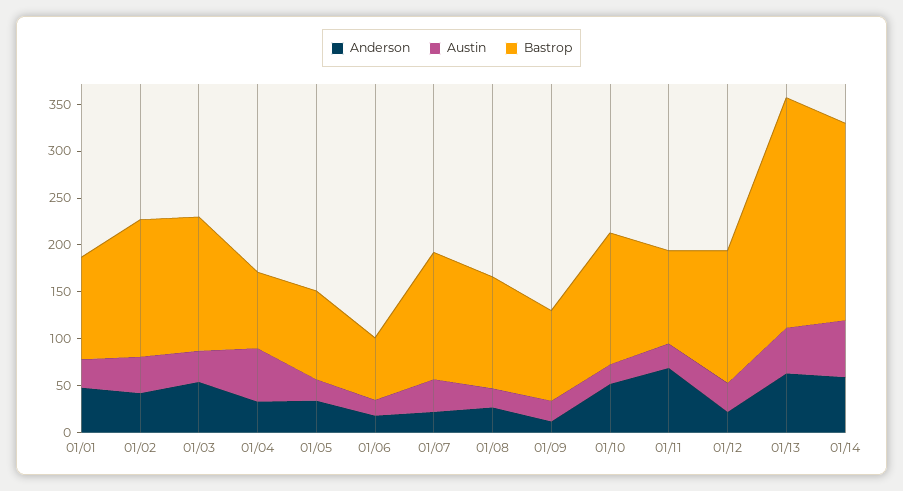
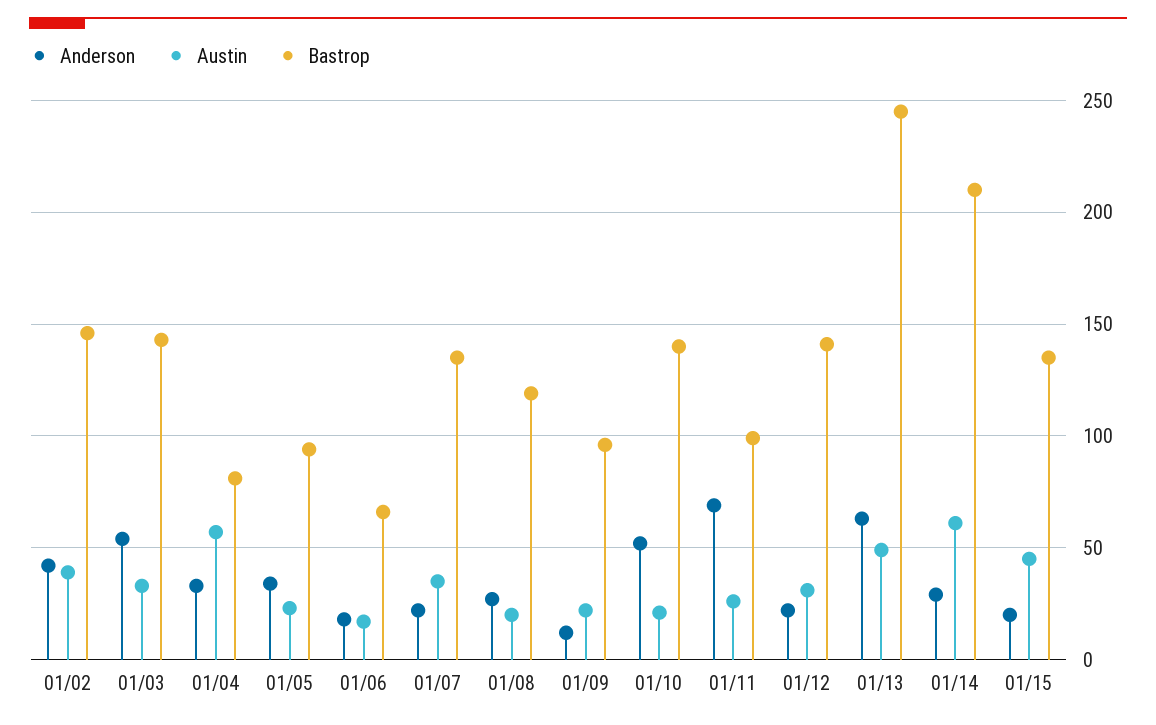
Anderson, 01/01: 50 -> none
Austin, 01/01: 30 -> none
Bastrop, 01/01: 110 -> none
Anderson, 01/14: 60 -> 30
Anderson, 01/15: none -> 20
Austin, 01/15: none -> 45
Bastrop, 01/15: none -> 135

